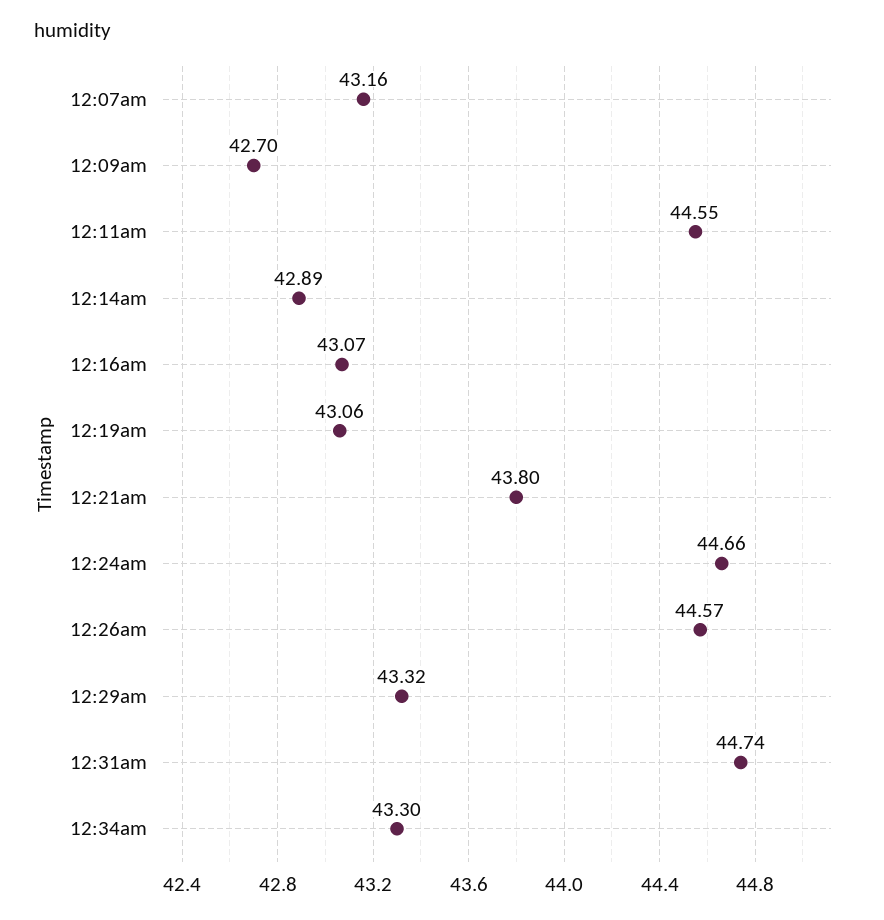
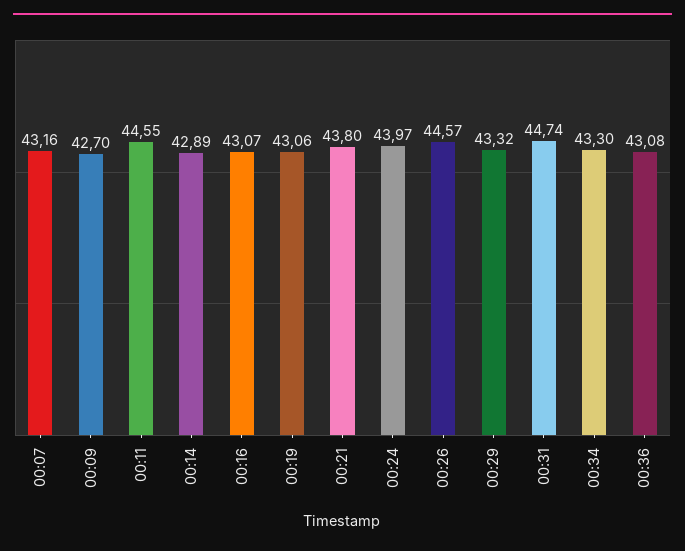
12:24am: 44.66 -> 43.97
00:36: none -> 43.08

